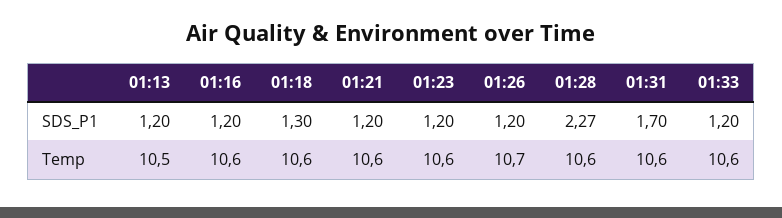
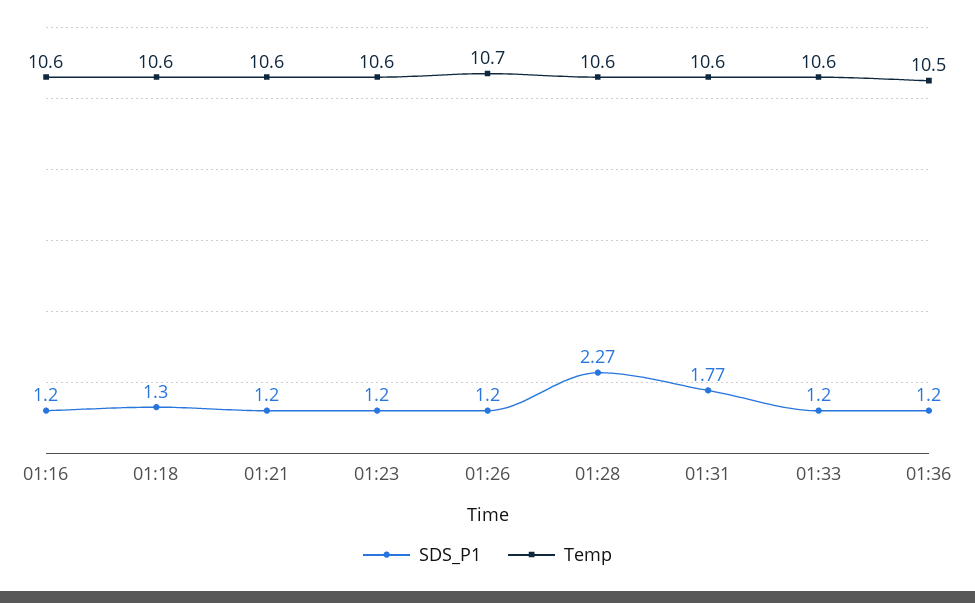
SDS_P1, 01:13: 1.2 -> none
SDS_P1, 01:31: 1.7 -> 1.77
Temp, 01:13: 10.5 -> none
SDS_P1, 01:36: none -> 1.2
Temp, 01:36: none -> 10.5

